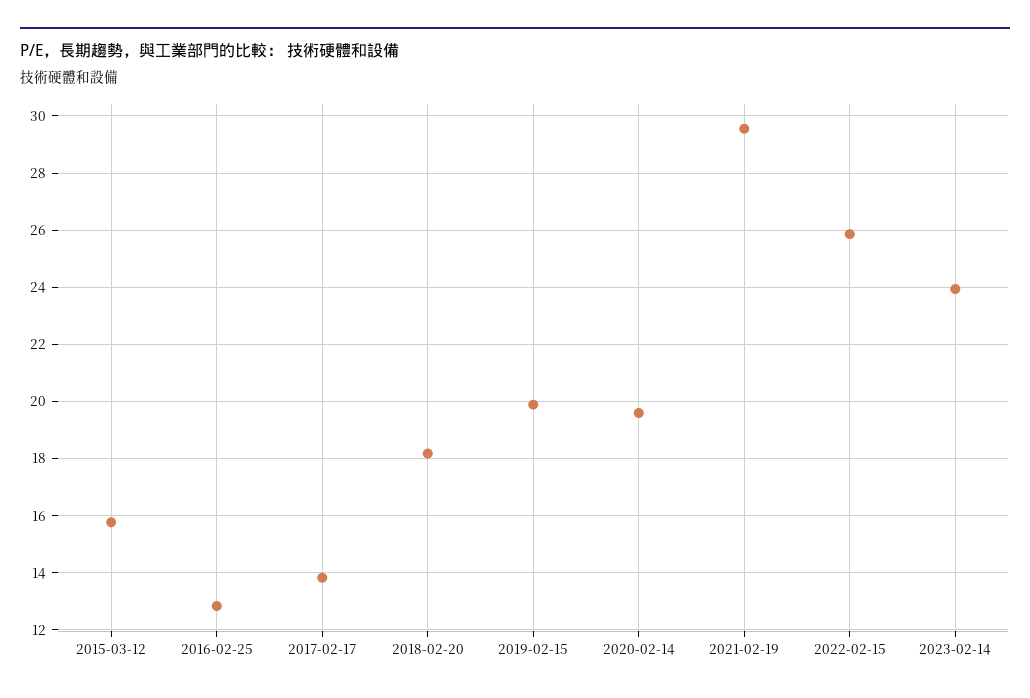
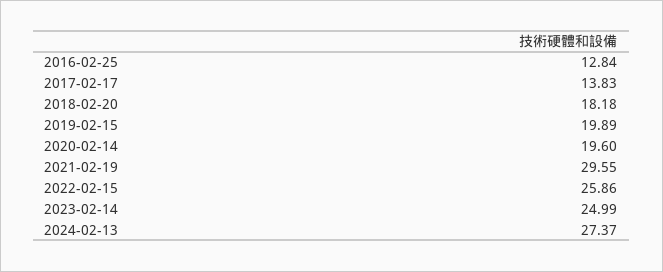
2015-03-12: 15.75 -> none
2023-02-14: 24 -> 24.99
2024-02-13: none -> 27.37

